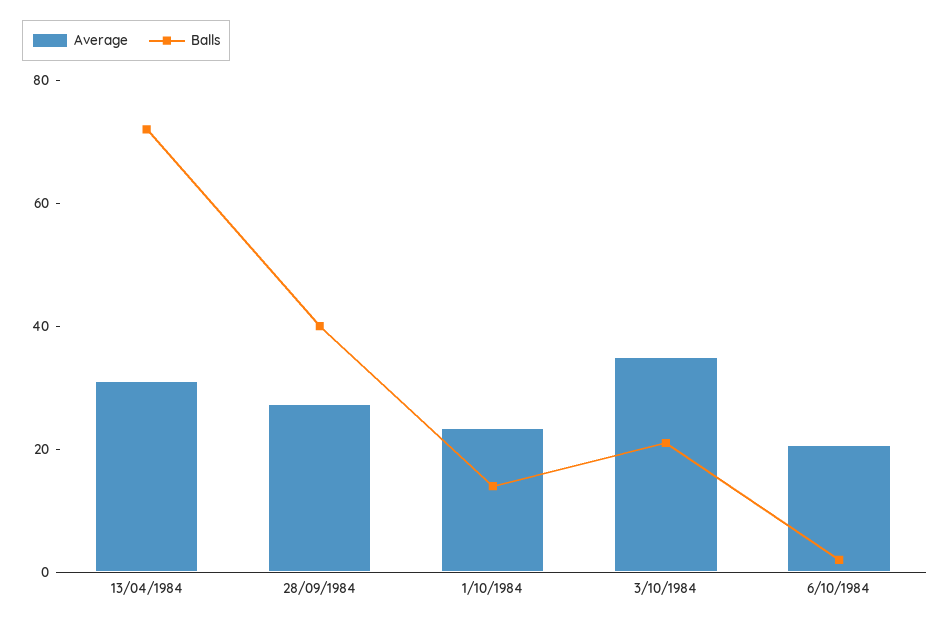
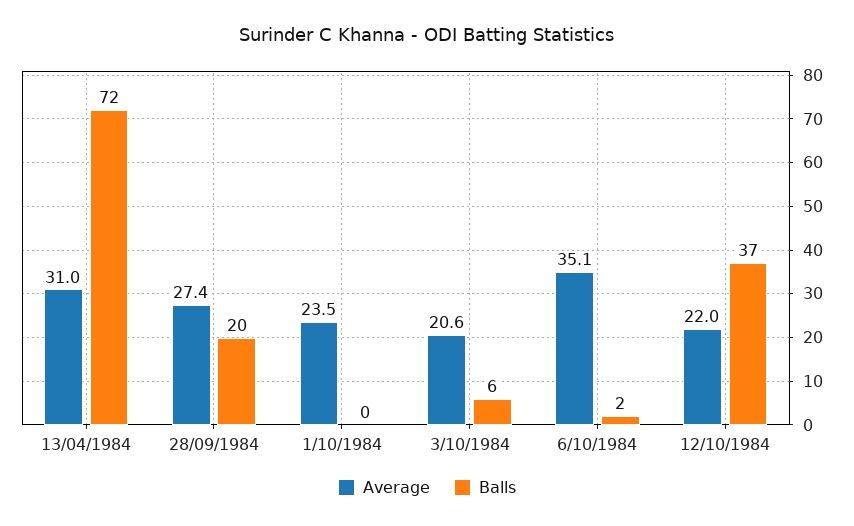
Balls, 28/09/1984: 40 -> 20
Balls, 1/10/1984: 15 -> 0
Average, 3/10/1984: 35 -> 20.6
Balls, 3/10/1984: 20 -> 6
Average, 6/10/1984: 20 -> 35.1
Average, 12/10/1984: none -> 22
Balls, 12/10/1984: none -> 37

